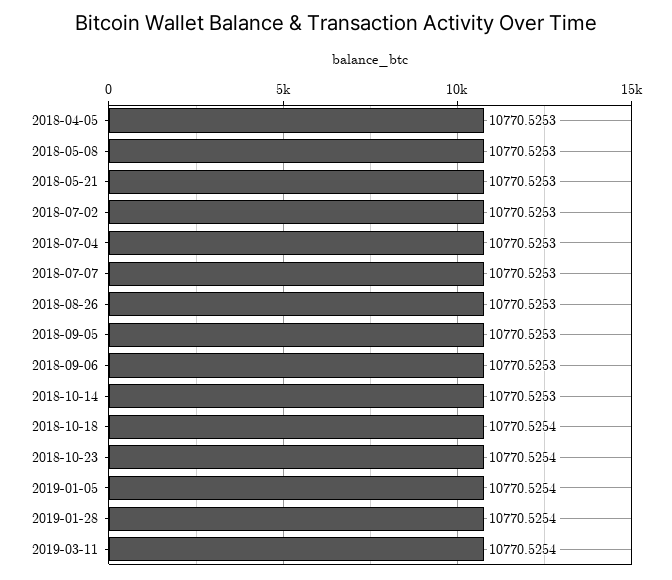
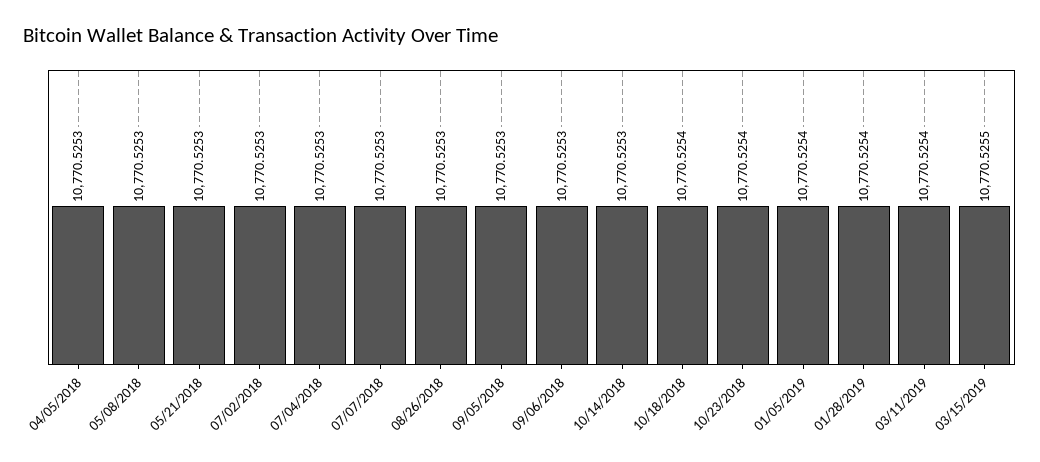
03/15/2019: none -> 10770.5255

